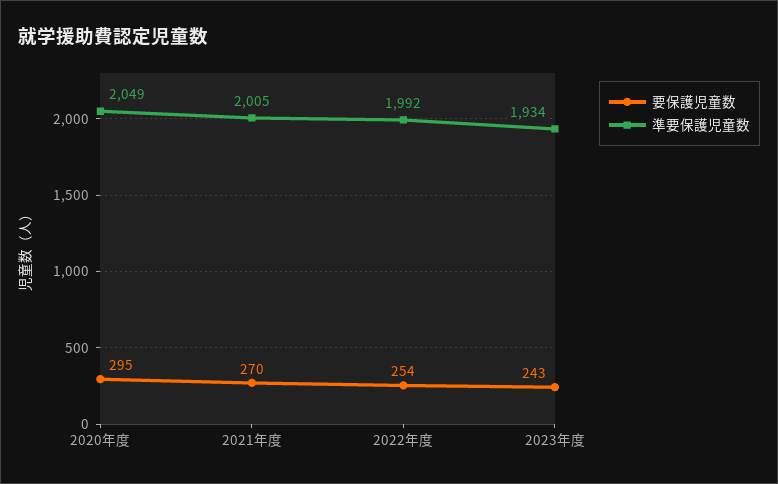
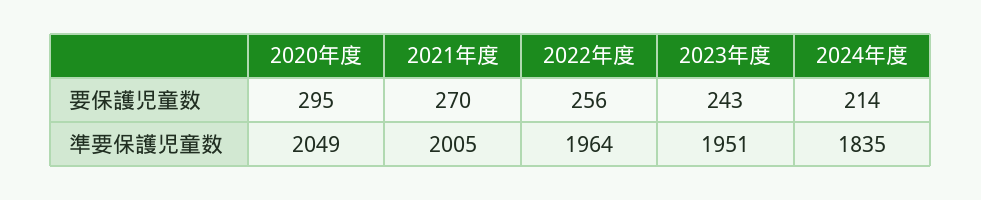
要保護児童数, 2022年度: 254 -> 256
準要保護児童数, 2022年度: 1992 -> 1964
準要保護児童数, 2023年度: 1934 -> 1951
要保護児童数, 2024年度: none -> 214
準要保護児童数, 2024年度: none -> 1835

